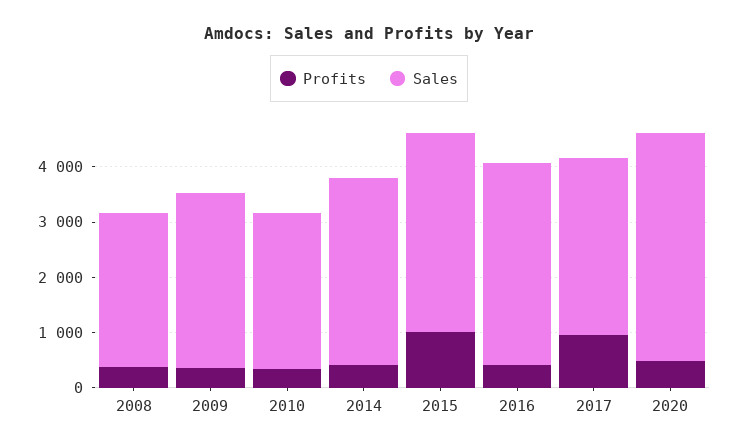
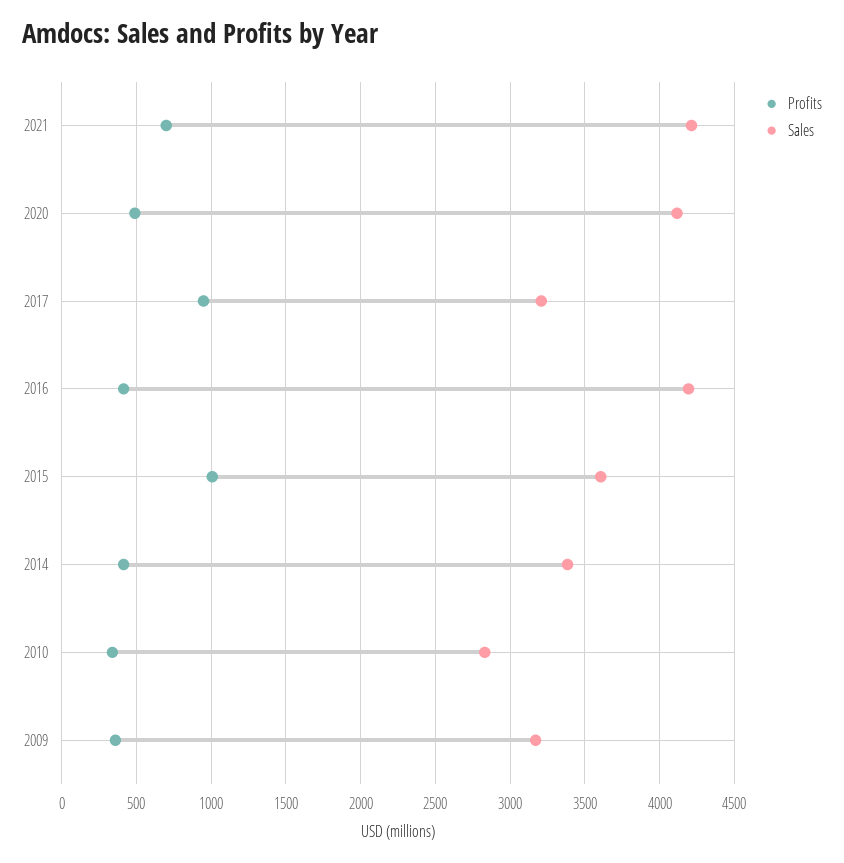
Profits, 2008: 400 -> none
Sales, 2008: 2800 -> none
Sales, 2016: 3600 -> 4200
Profits, 2021: none -> 700
Sales, 2021: none -> 4200

